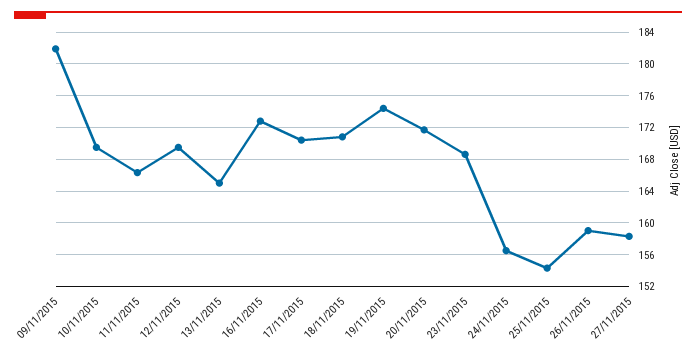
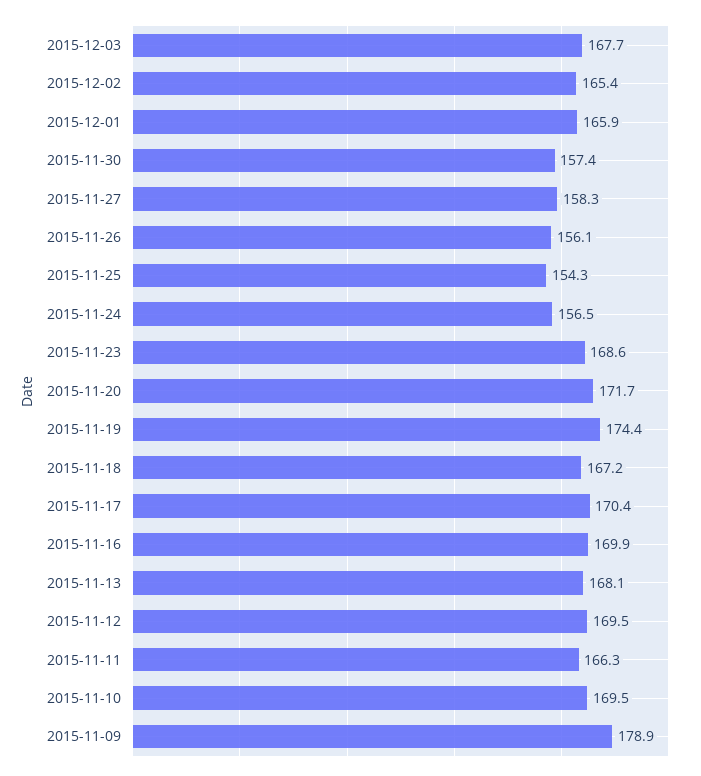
09/11/2015: 182 -> 178.9
13/11/2015: 165 -> 168.1
16/11/2015: 173 -> 169.9
18/11/2015: 171 -> 167.2
26/11/2015: 159 -> 156.1
2015-12-03: none -> 167.7
2015-12-02: none -> 165.4
2015-12-01: none -> 165.9
2015-11-30: none -> 157.4

